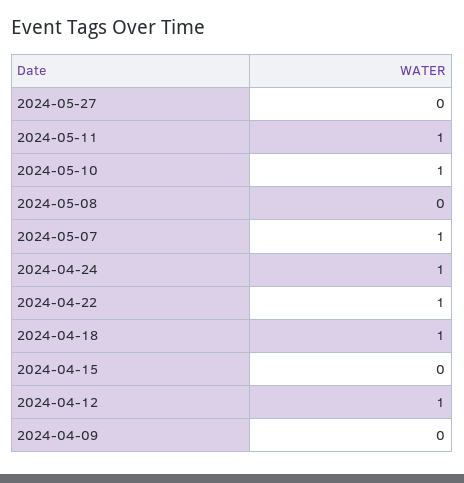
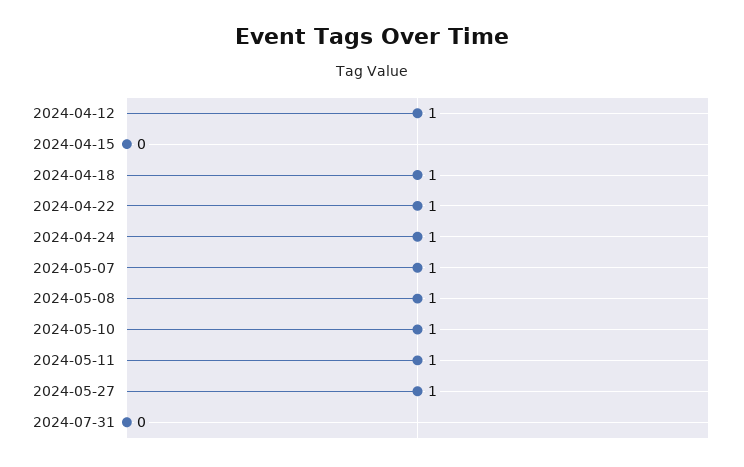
2024-05-27: 0 -> 1
2024-05-08: 0 -> 1
2024-04-09: 0 -> none
2024-07-31: none -> 0

